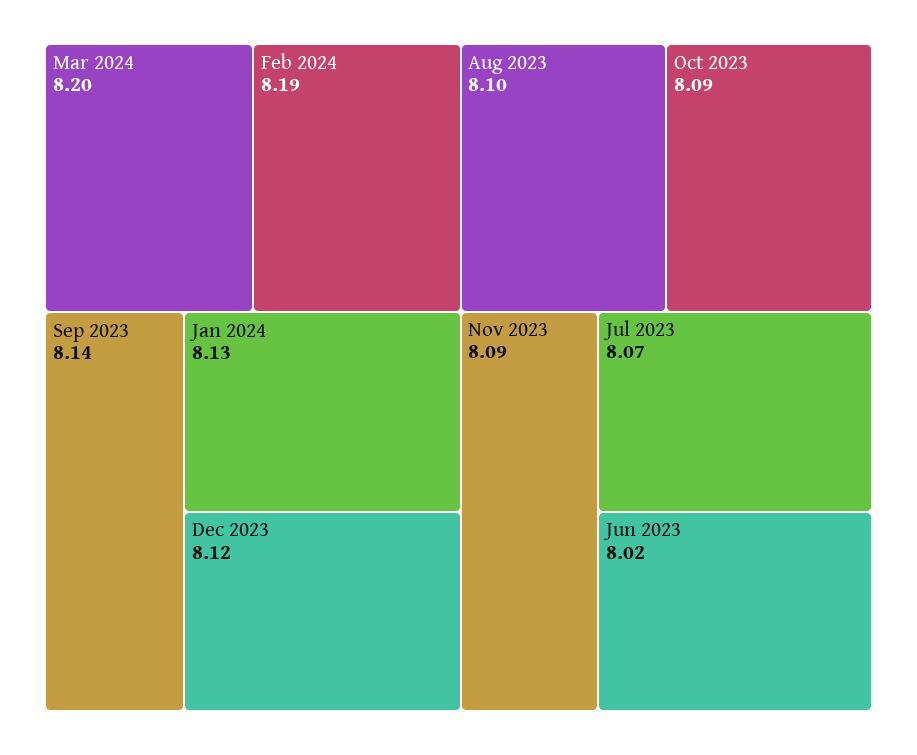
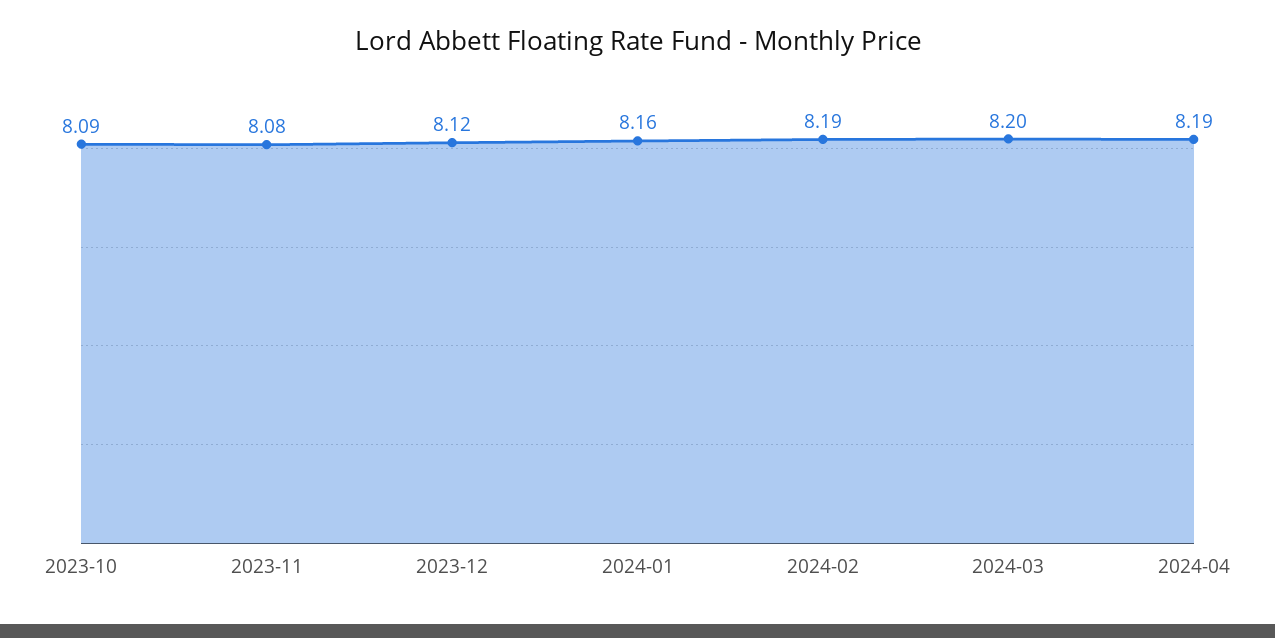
Sep 2023: 8.14 -> none
Jan 2024: 8.13 -> 8.16
Aug 2023: 8.1 -> none
Nov 2023: 8.09 -> 8.08
Jul 2023: 8.07 -> none
Jun 2023: 8.02 -> none
2024-04: none -> 8.19

